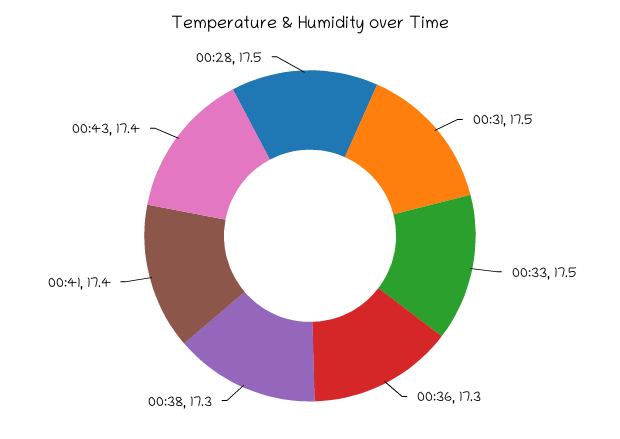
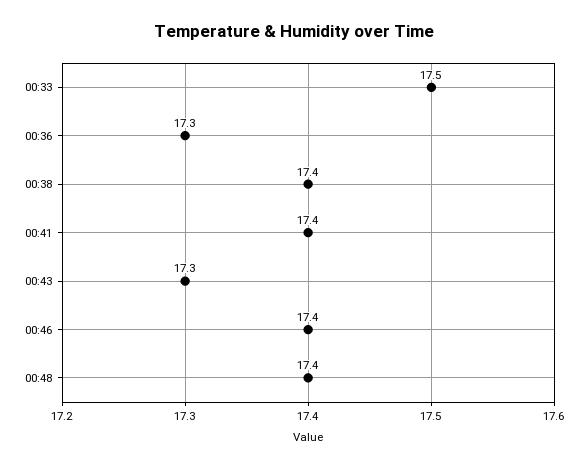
00:31: 17.5 -> none
00:38: 17.3 -> 17.4
00:43: 17.4 -> 17.3
00:28: 17.5 -> none
00:46: none -> 17.4
00:48: none -> 17.4

